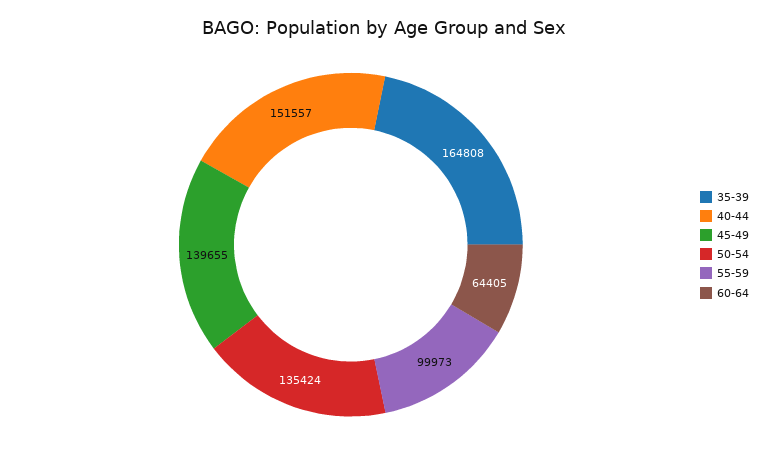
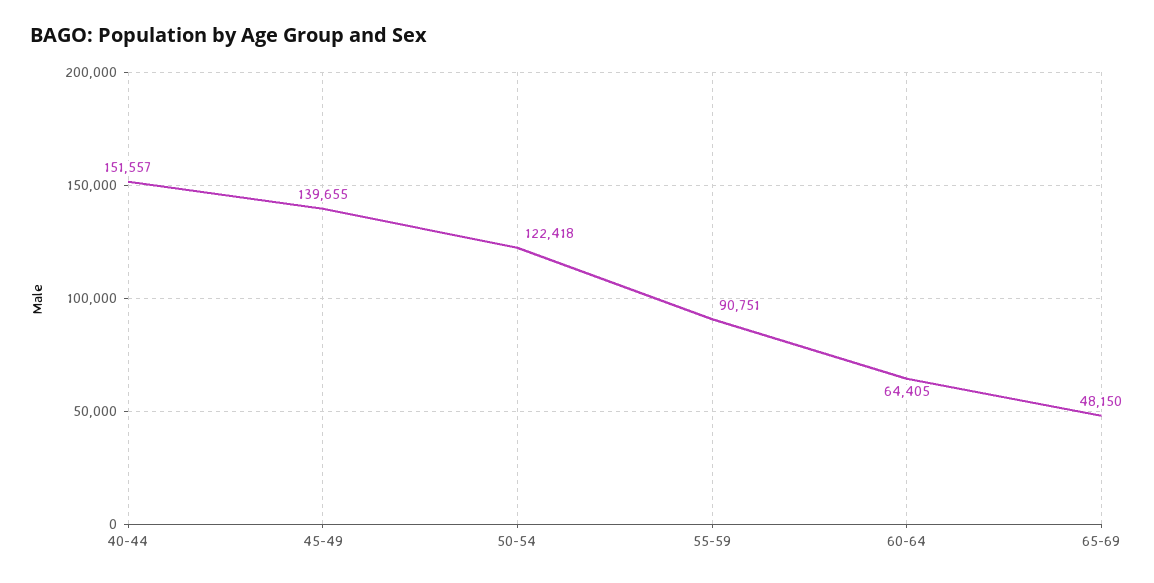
35-39: 164808 -> none
50-54: 135424 -> 122418
55-59: 99973 -> 90751
65-69: none -> 48150

